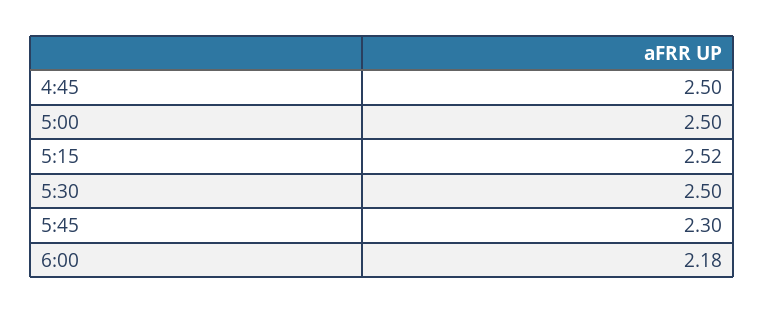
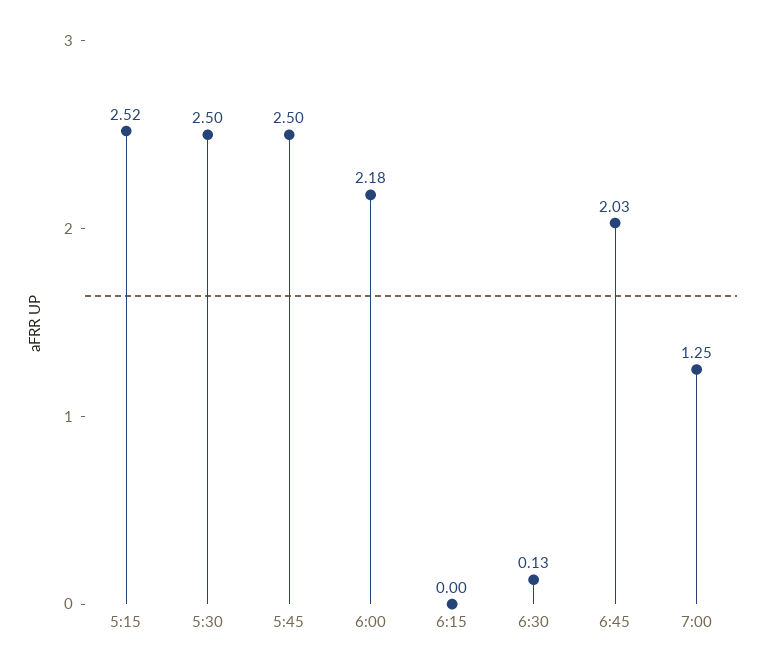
4:45: 2.5 -> none
5:00: 2.5 -> none
5:45: 2.3 -> 2.5
6:15: none -> 0
6:30: none -> 0.13
6:45: none -> 2.03
7:00: none -> 1.25

